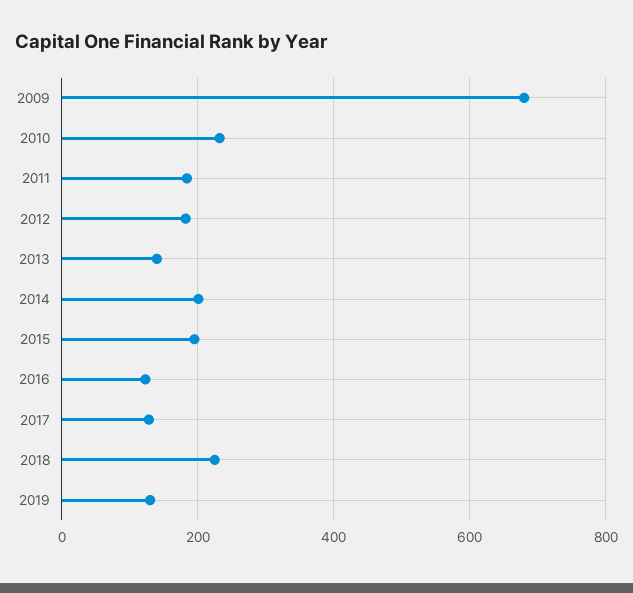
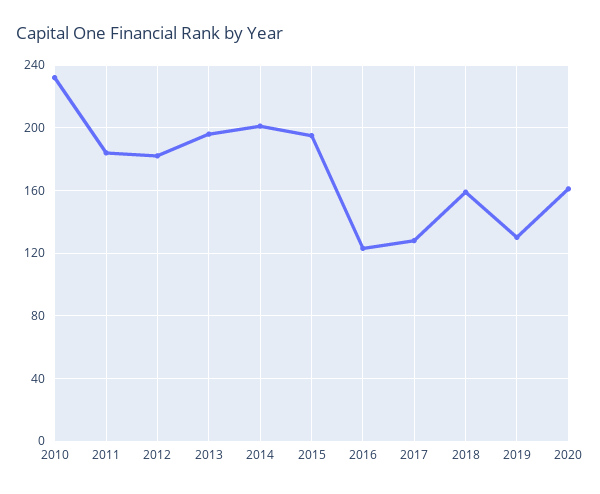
2009: 680 -> none
2013: 140 -> 195
2018: 220 -> 160
2020: none -> 160

